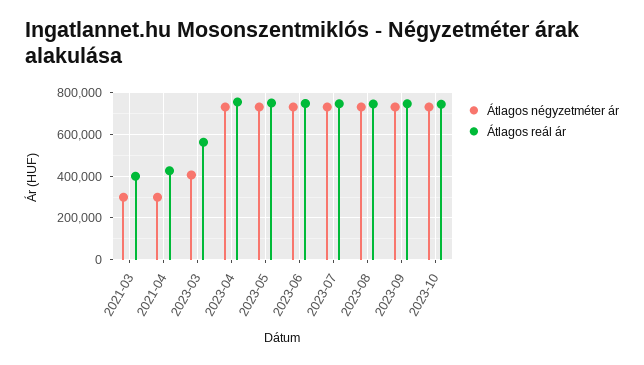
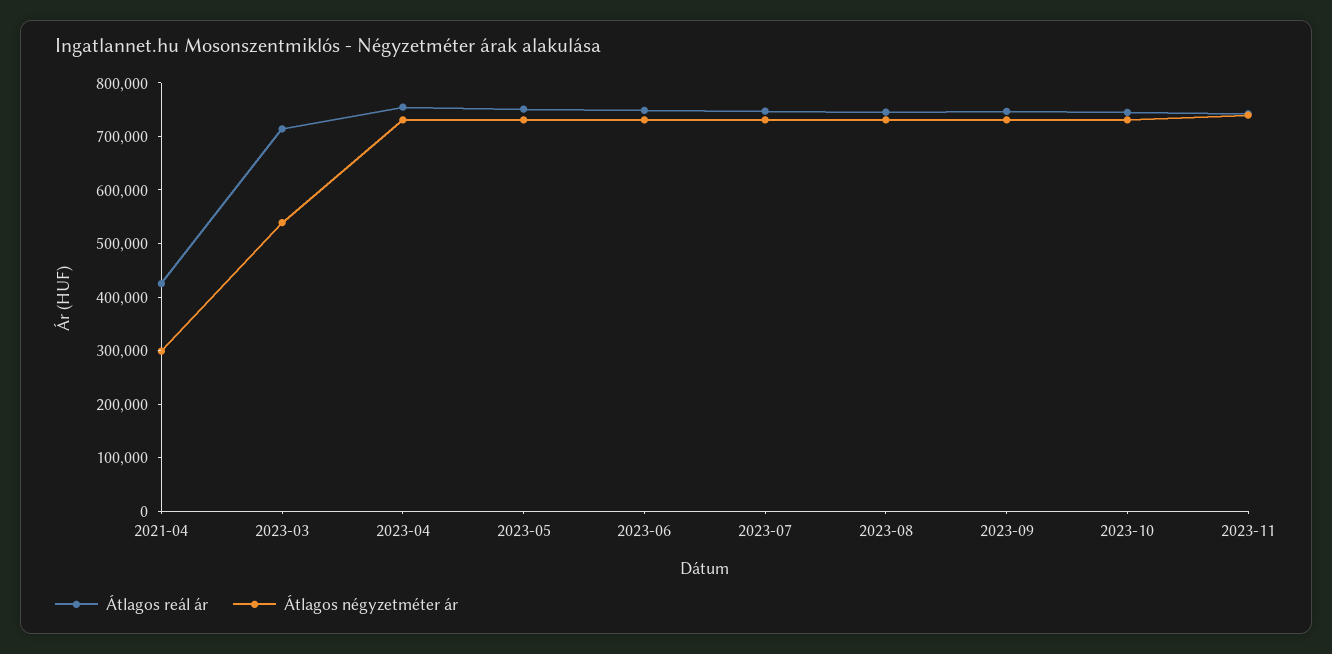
Átlagos négyzetméter ár, 2021-03: 300000 -> none
Átlagos reál ár, 2021-03: 400000 -> none
Átlagos négyzetméter ár, 2023-03: 400000 -> 540000
Átlagos reál ár, 2023-03: 550000 -> 720000
Átlagos reál ár, 2023-11: none -> 740000
Átlagos négyzetméter ár, 2023-11: none -> 740000

